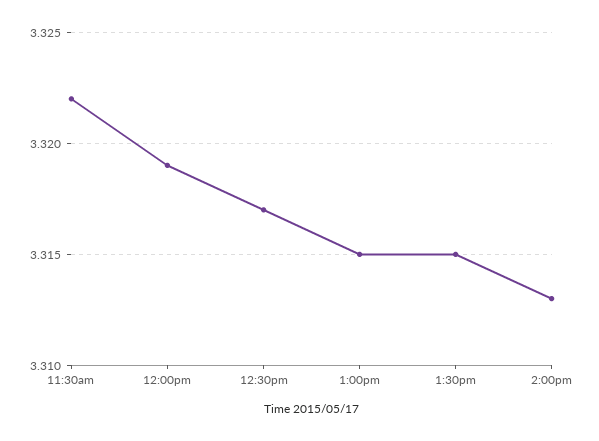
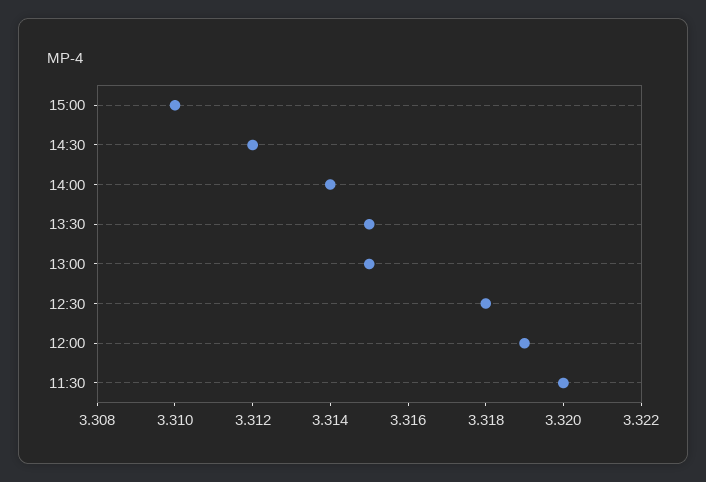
11:30am: 3.322 -> 3.32
12:30pm: 3.317 -> 3.318
2:00pm: 3.313 -> 3.314
15:00: none -> 3.31
14:30: none -> 3.312

